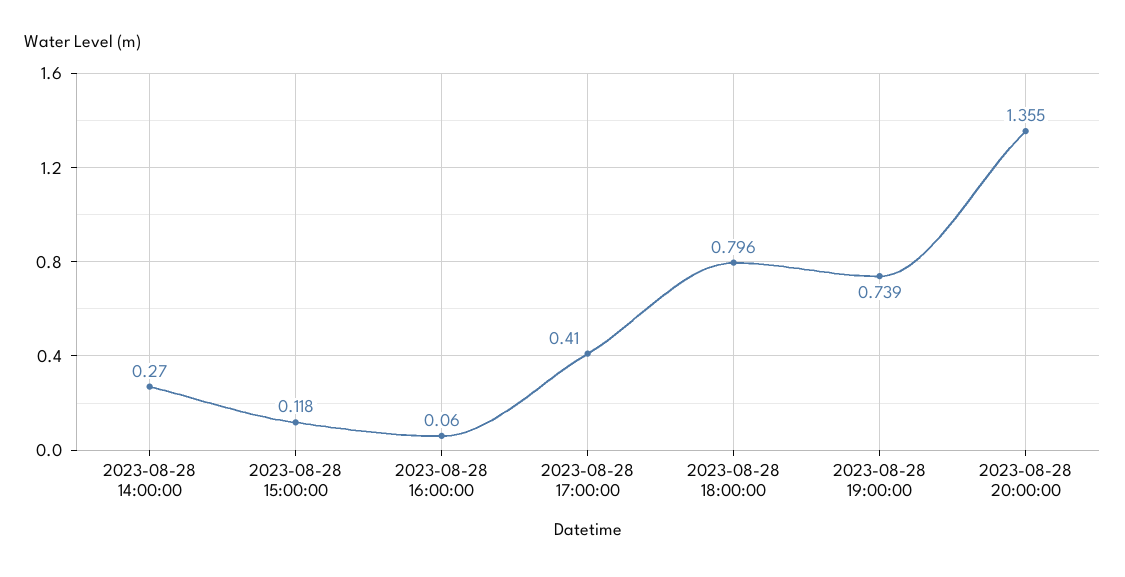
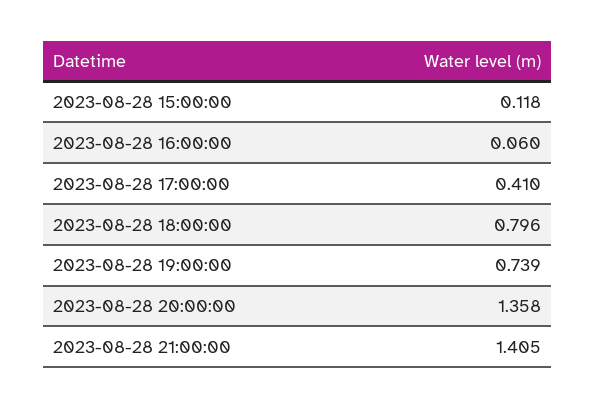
2023-08-28 14:00:00: 0.27 -> none
2023-08-28 20:00:00: 1.355 -> 1.358
2023-08-28 21:00:00: none -> 1.405

